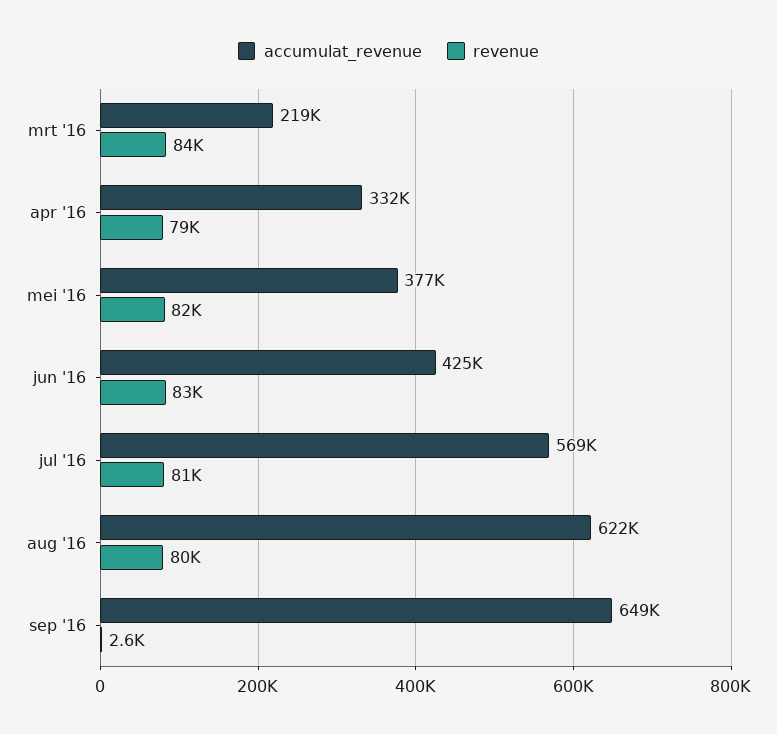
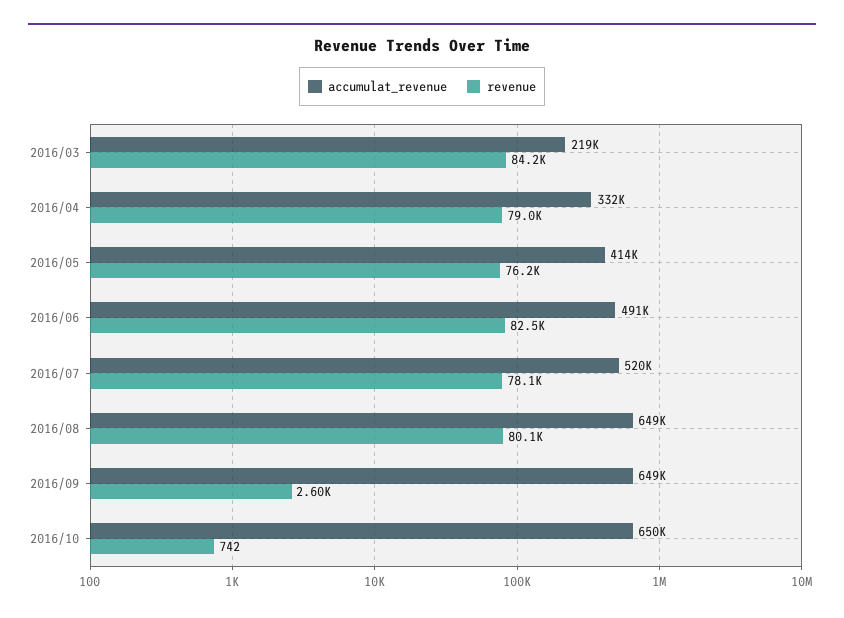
accumulat_revenue, mei '16: 377000 -> 414000
revenue, mei '16: 82000 -> 76200
accumulat_revenue, jun '16: 425000 -> 491000
accumulat_revenue, jul '16: 569000 -> 520000
revenue, jul '16: 81000 -> 78100
accumulat_revenue, aug '16: 622000 -> 649000
accumulat_revenue, 2016/10: none -> 650000
revenue, 2016/10: none -> 742

